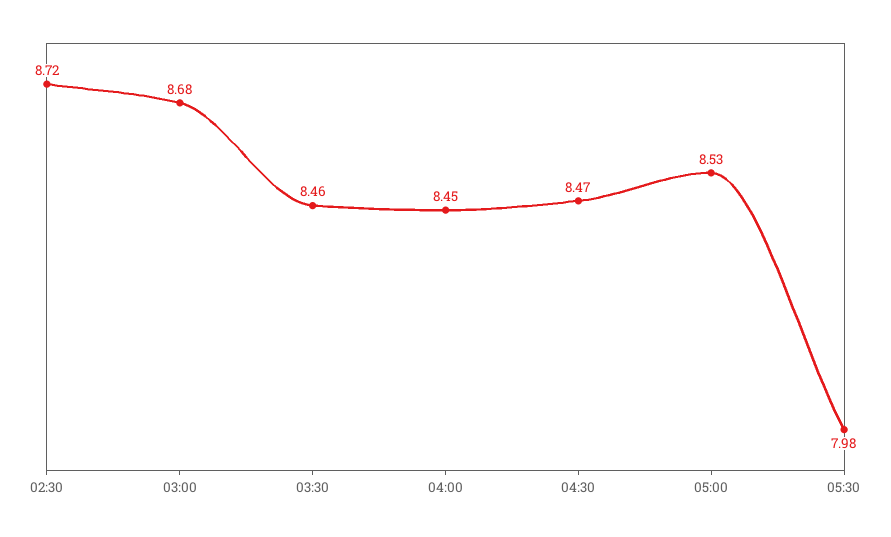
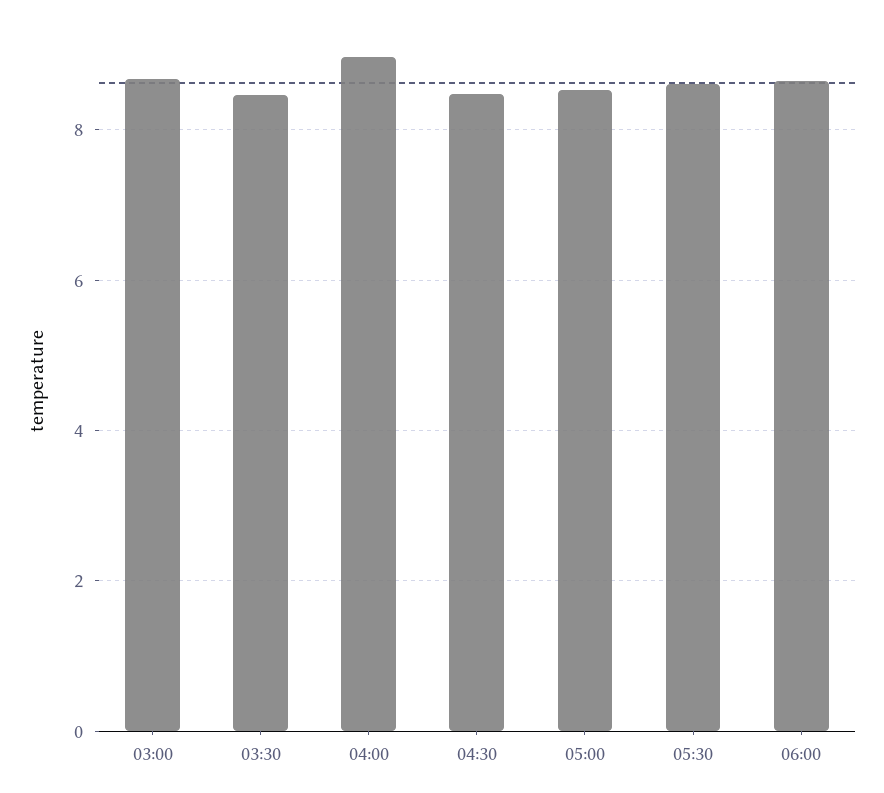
02:30: 8.72 -> none
04:00: 8.45 -> 9
05:30: 7.98 -> 8.6
06:00: none -> 8.6

